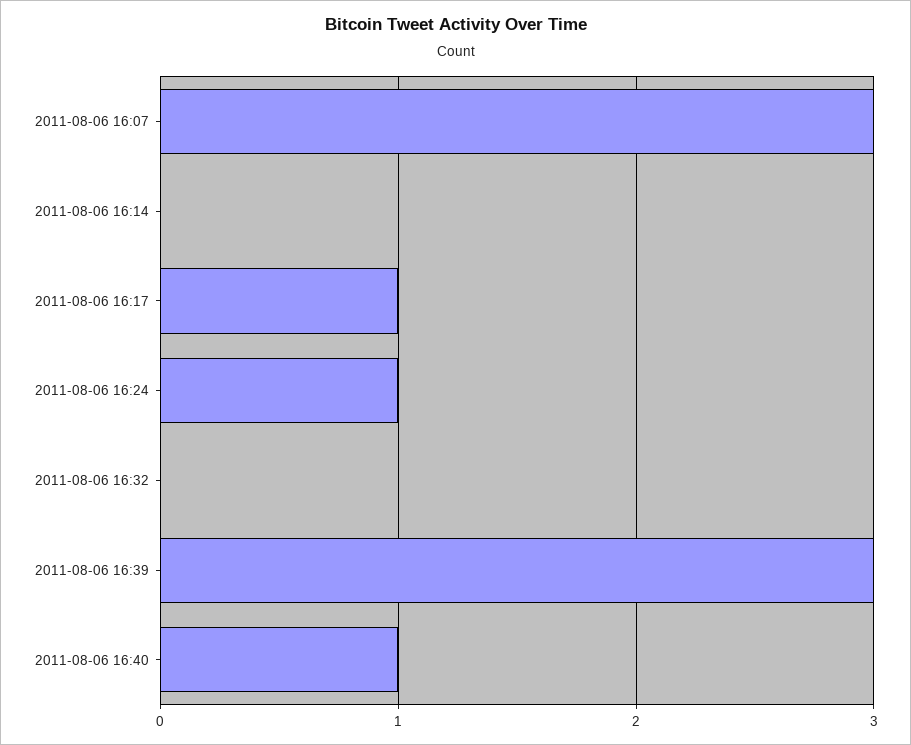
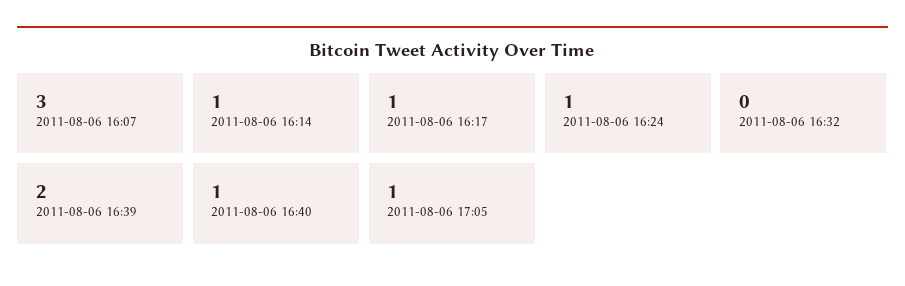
2011-08-06 16:14: 0 -> 1
2011-08-06 16:39: 3 -> 2
2011-08-06 17:05: none -> 1

